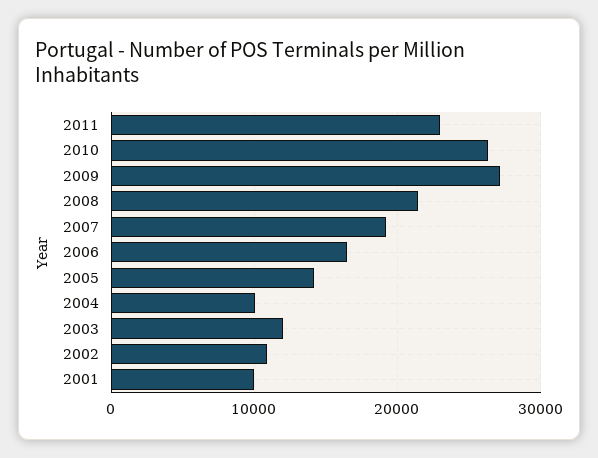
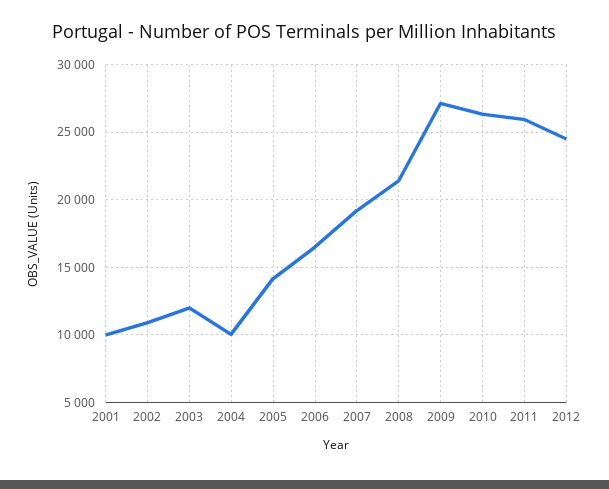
2011: 23000 -> 26000
2012: none -> 24500

